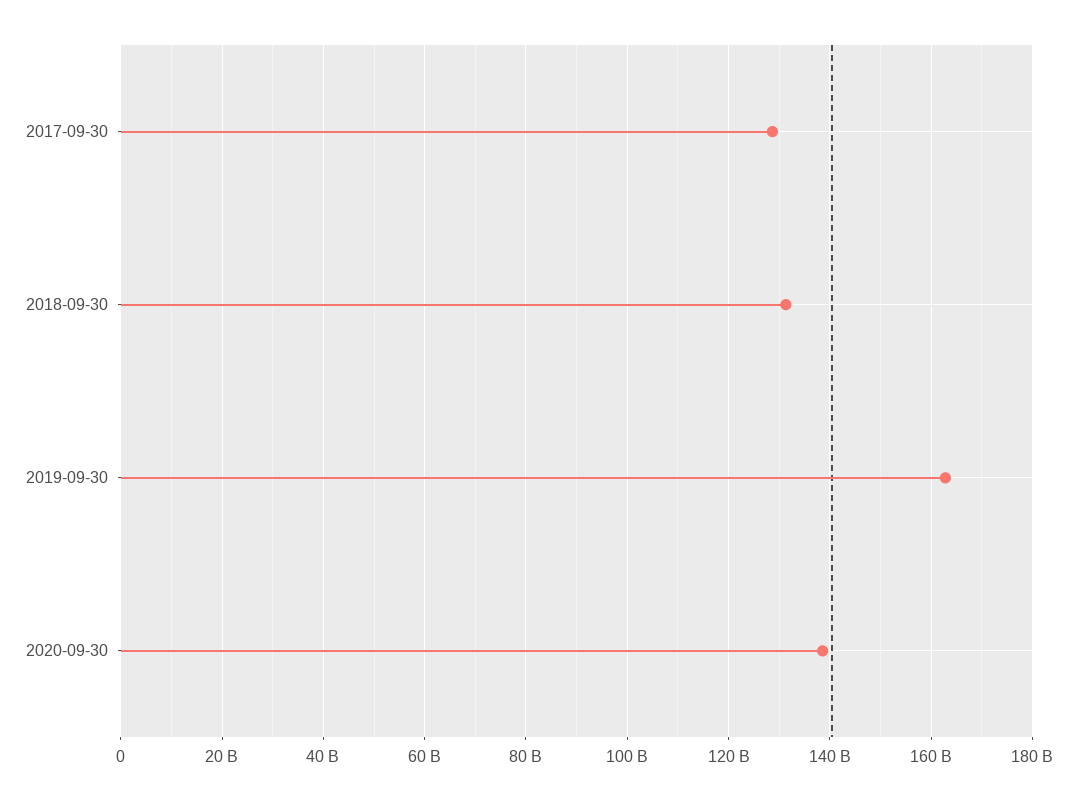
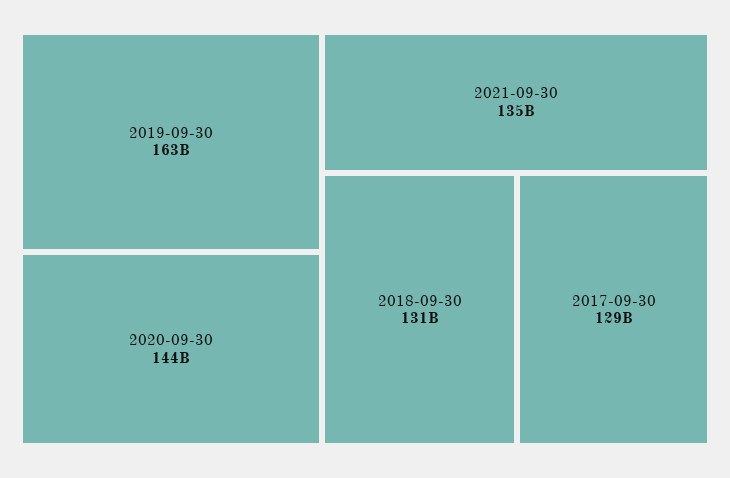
2020-09-30: 138000000000 -> 144000000000
2021-09-30: none -> 135000000000

